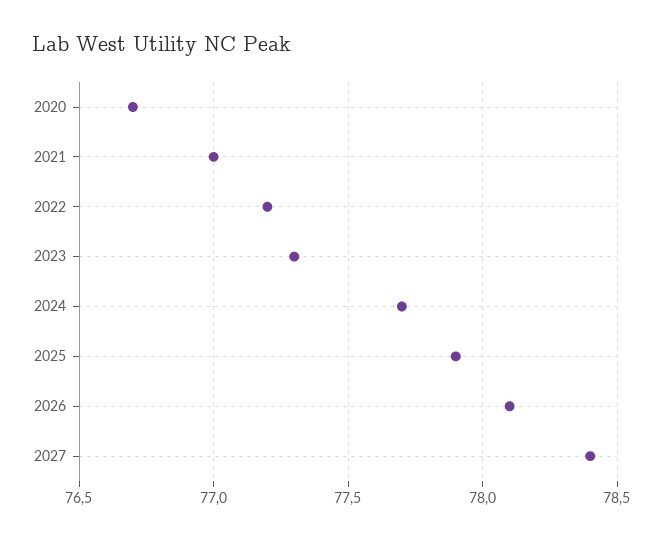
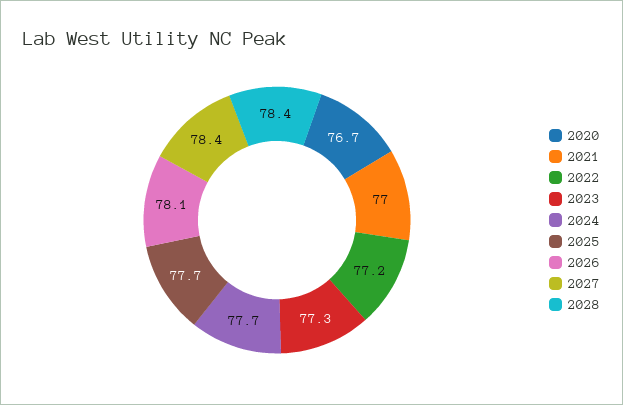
2025: 77.9 -> 77.7
2028: none -> 78.4

